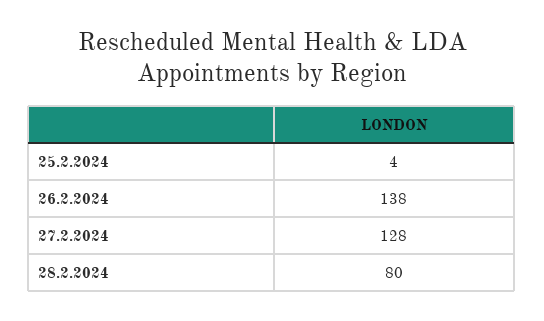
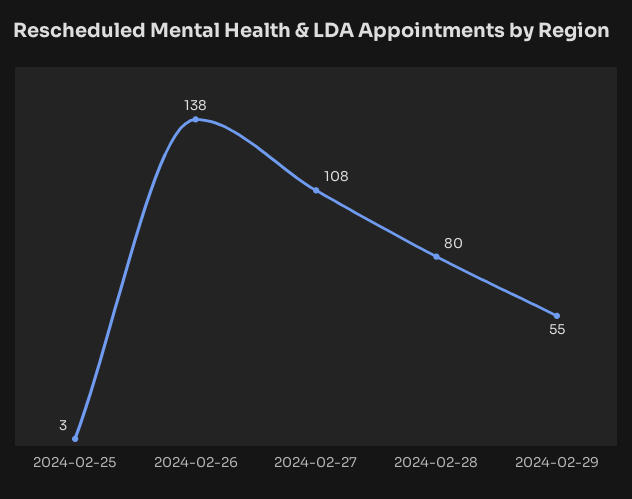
25.2.2024: 4 -> 3
27.2.2024: 128 -> 108
2024-02-29: none -> 55

